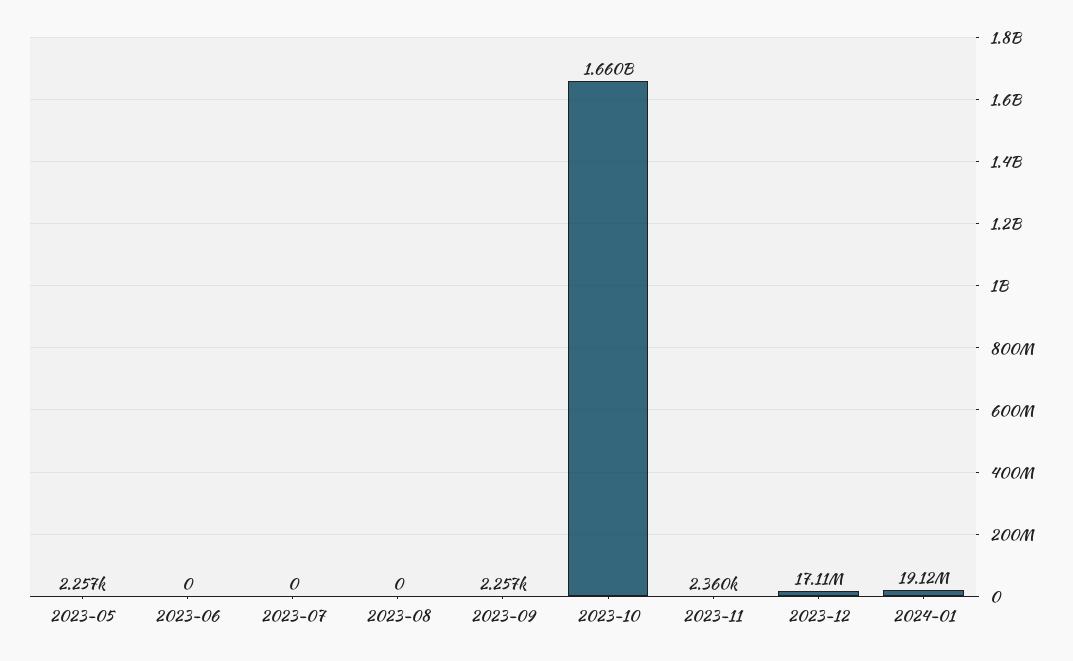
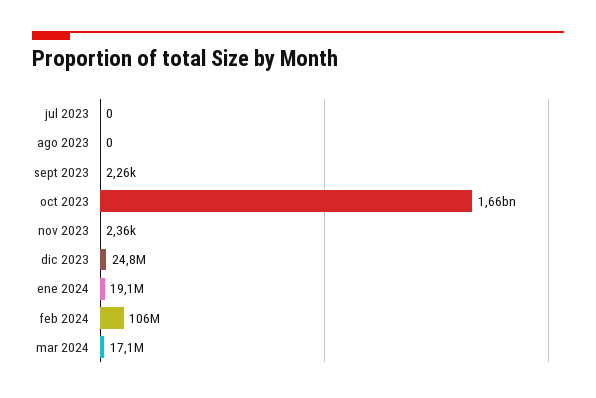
2023-05: 2257 -> none
2023-06: 0 -> none
2023-12: 17110000 -> 24800000
feb 2024: none -> 106000000
mar 2024: none -> 17100000

